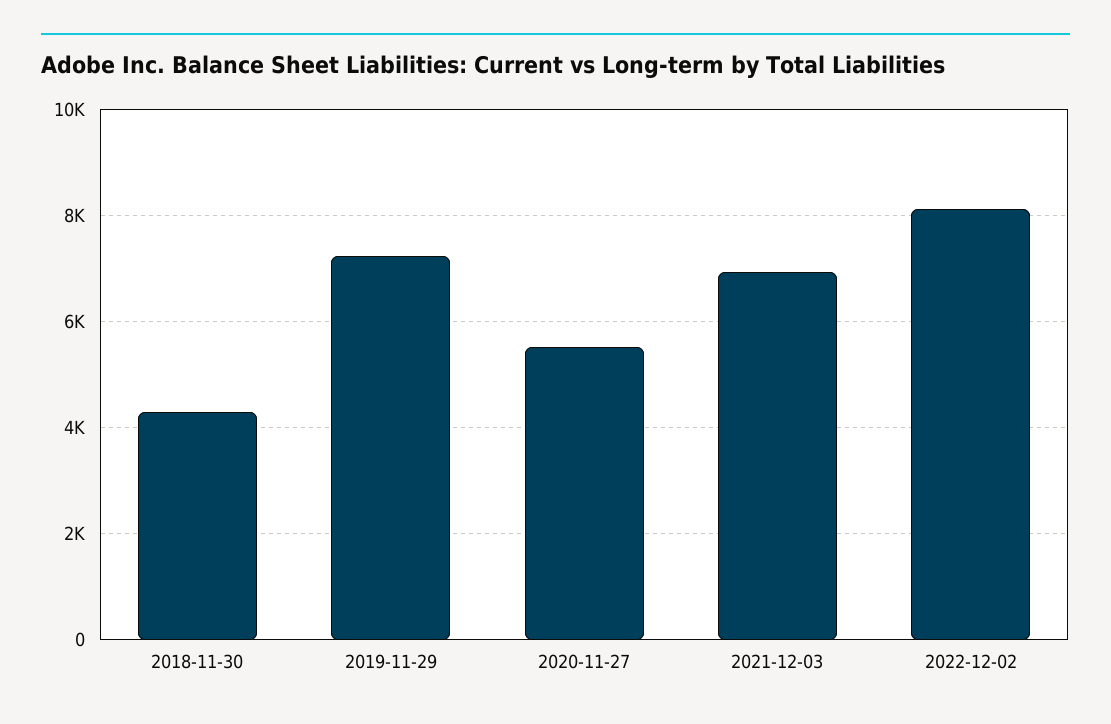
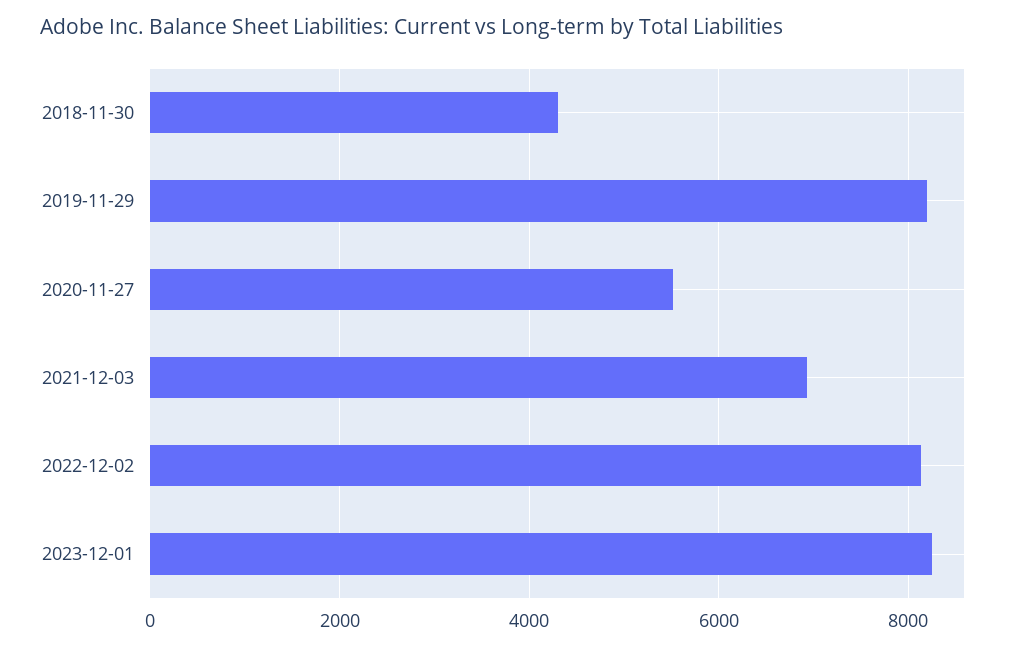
2019-11-29: 7200 -> 8200
2023-12-01: none -> 8200

